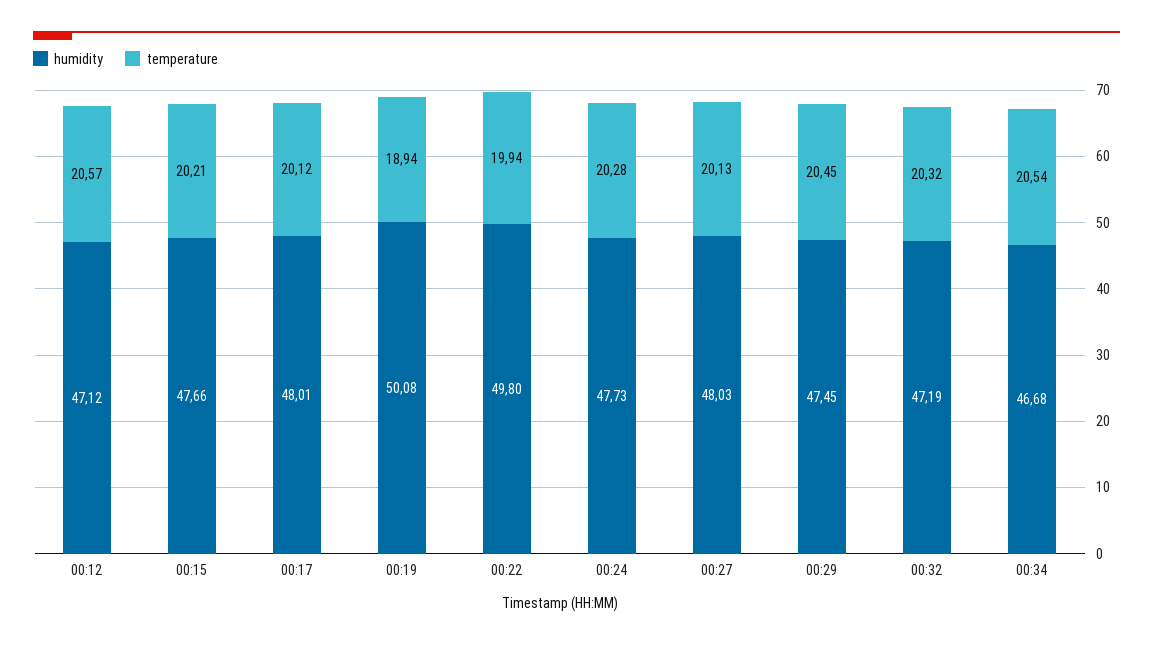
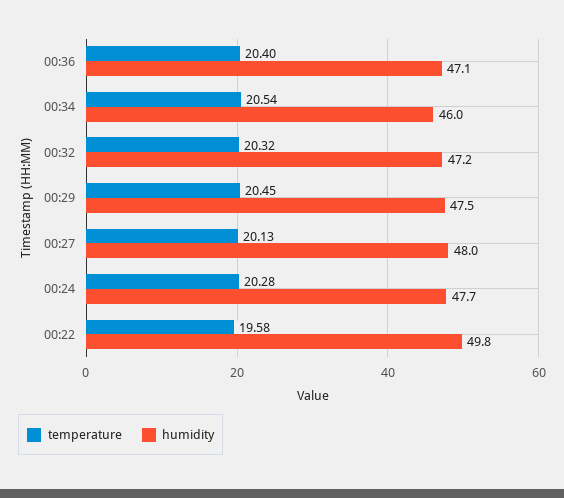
humidity, 00:12: 47.12 -> none
temperature, 00:12: 20.57 -> none
humidity, 00:15: 47.66 -> none
temperature, 00:15: 20.21 -> none
humidity, 00:17: 48.01 -> none
temperature, 00:17: 20.12 -> none
humidity, 00:19: 50.08 -> none
temperature, 00:19: 18.94 -> none
temperature, 00:22: 19.94 -> 19.58
humidity, 00:34: 46.68 -> 46
temperature, 00:36: none -> 20.4
humidity, 00:36: none -> 47.1

